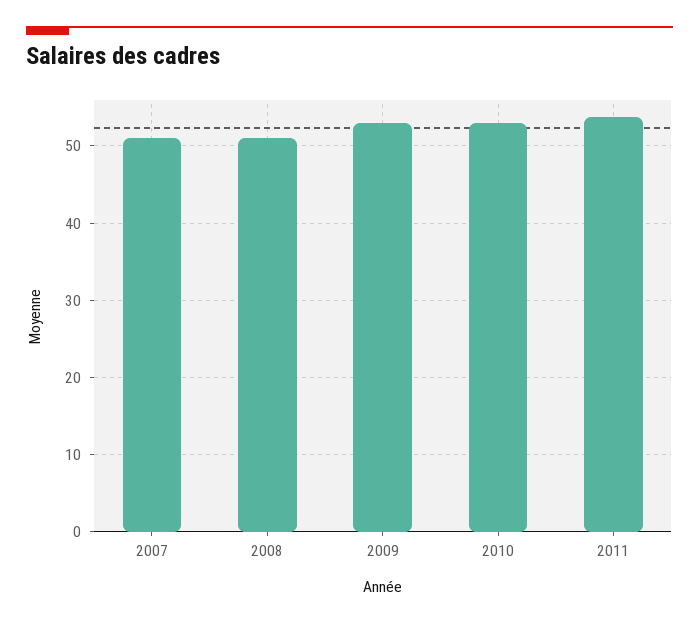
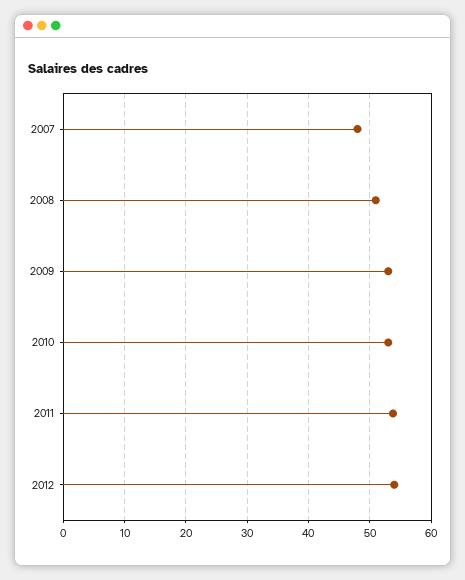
2007: 51 -> 48
2012: none -> 54

